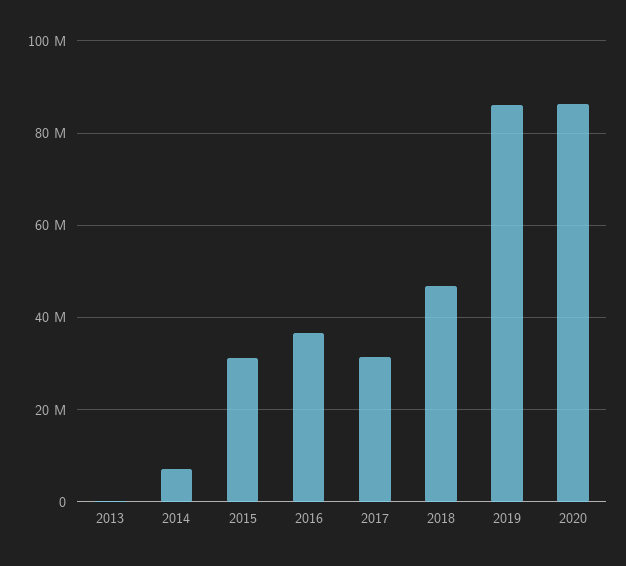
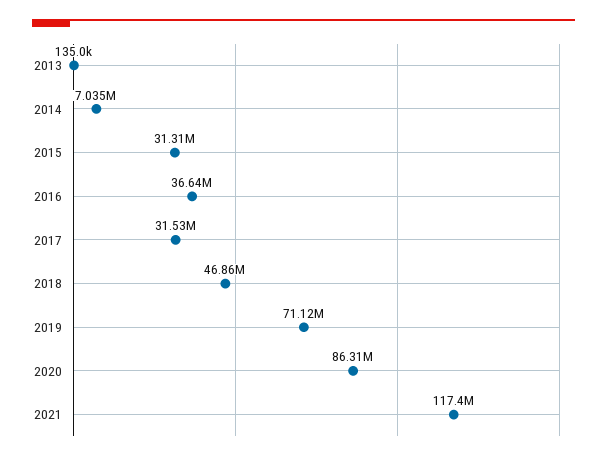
2019: 86000000 -> 71120000
2021: none -> 117400000

